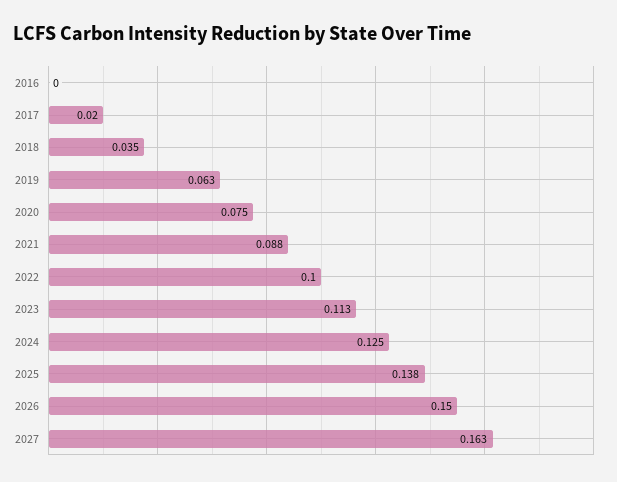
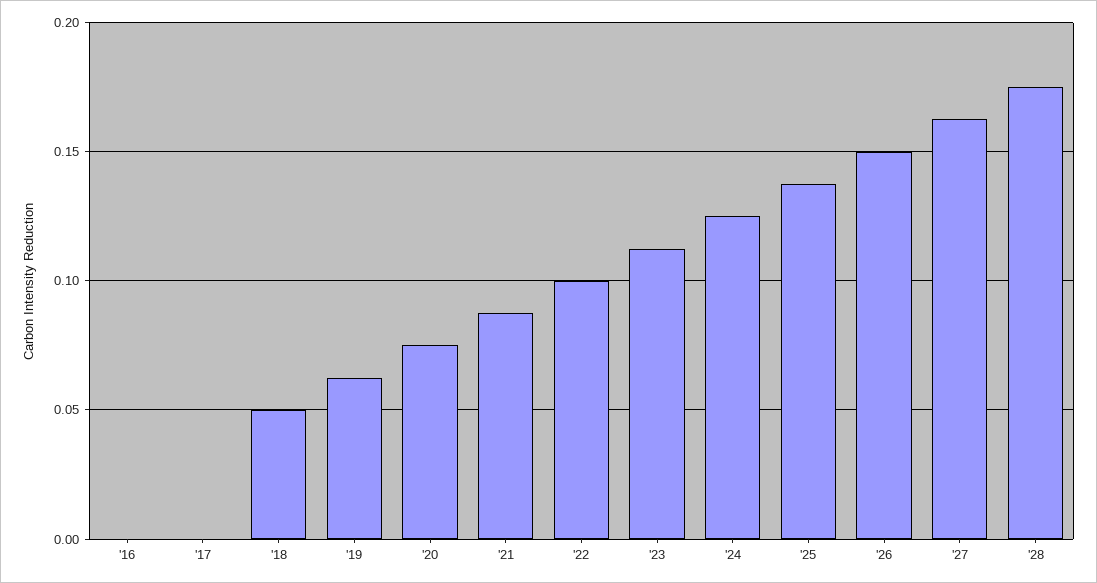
2017: 0.02 -> 0
2018: 0.035 -> 0.05
'28: none -> 0.175

